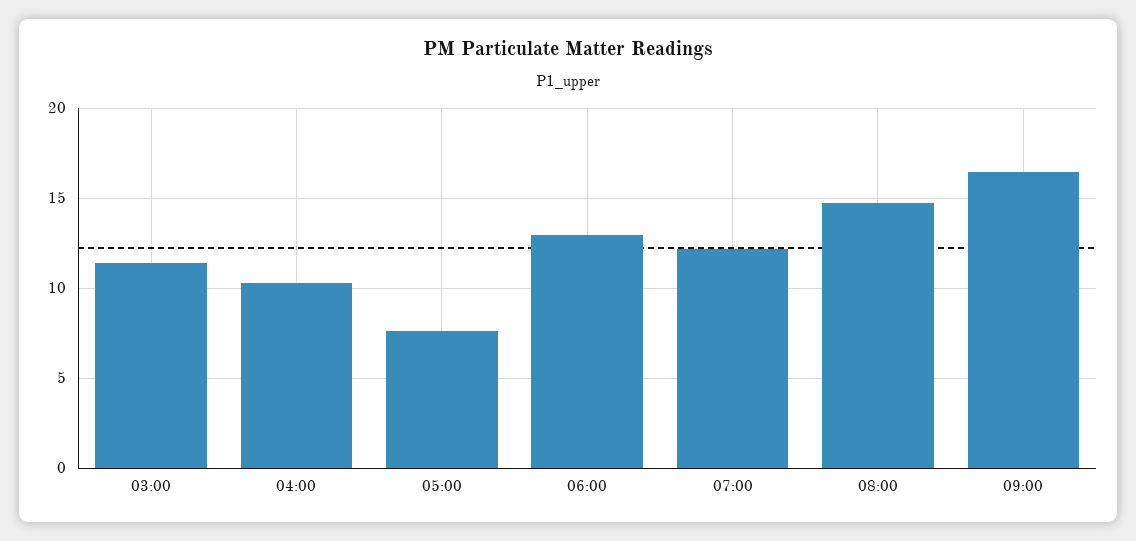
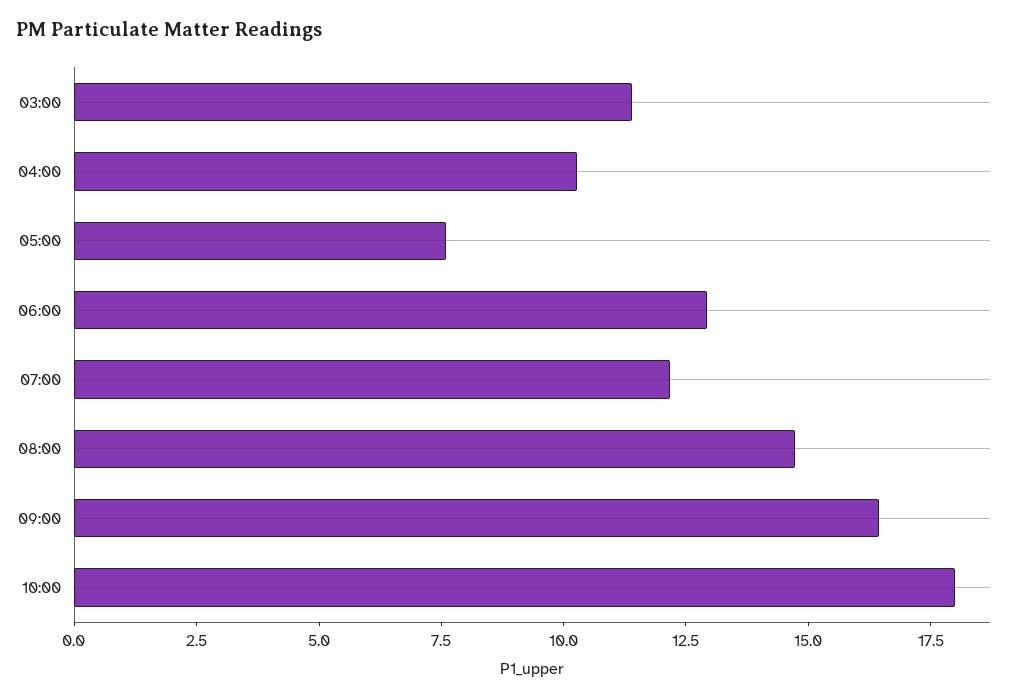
10:00: none -> 18

